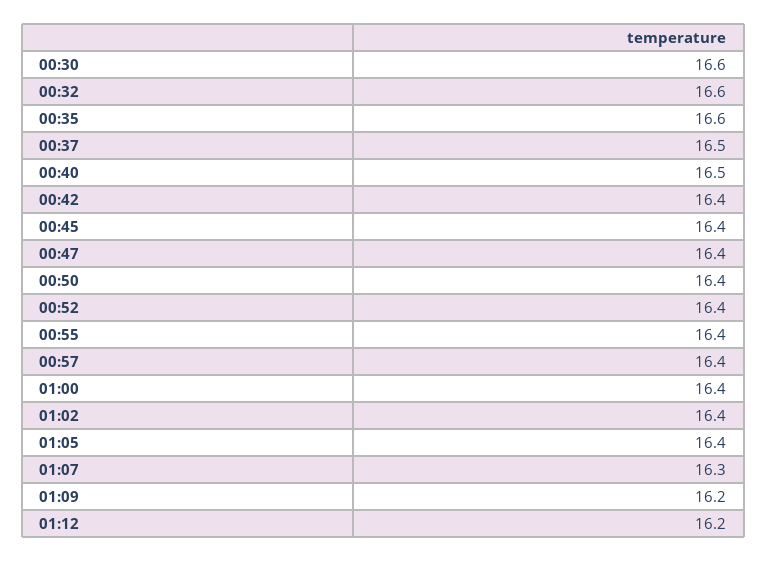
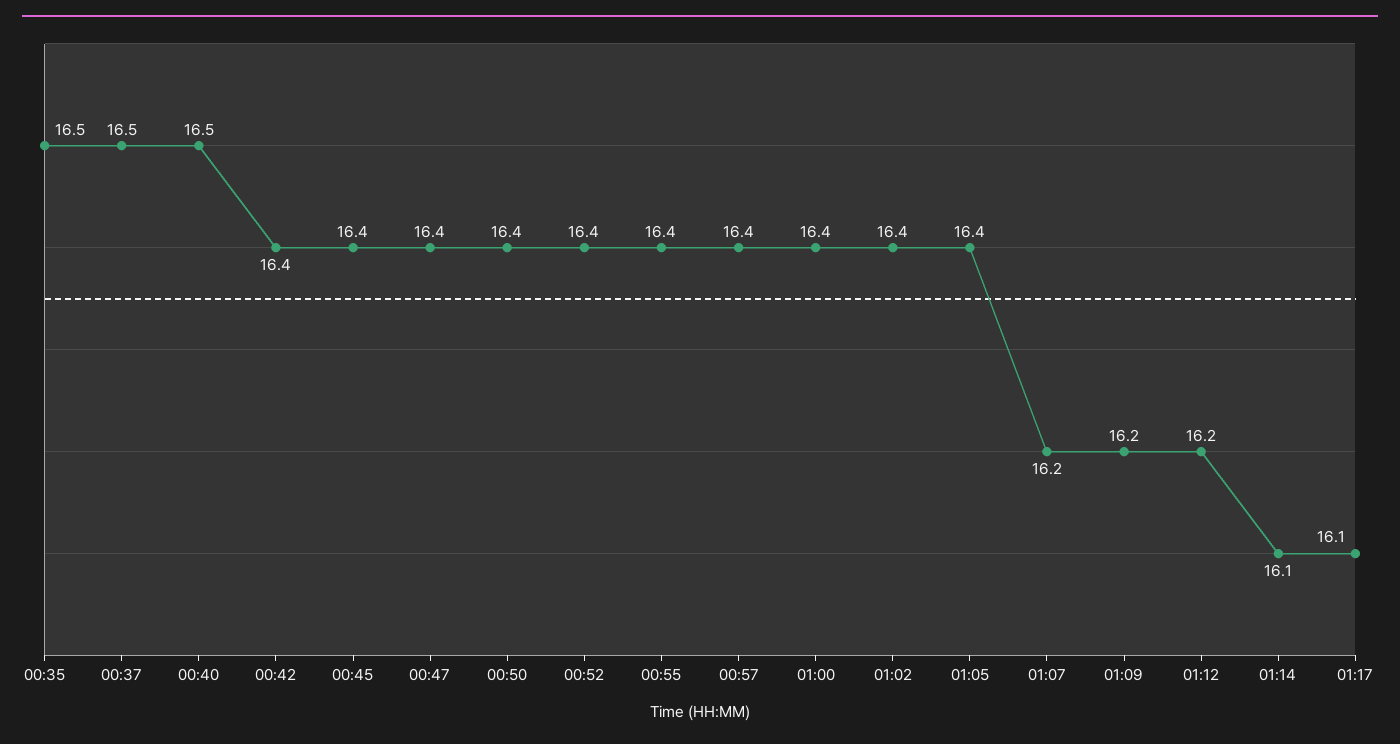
00:30: 16.6 -> none
00:32: 16.6 -> none
00:35: 16.6 -> 16.5
01:07: 16.3 -> 16.2
01:14: none -> 16.1
01:17: none -> 16.1

